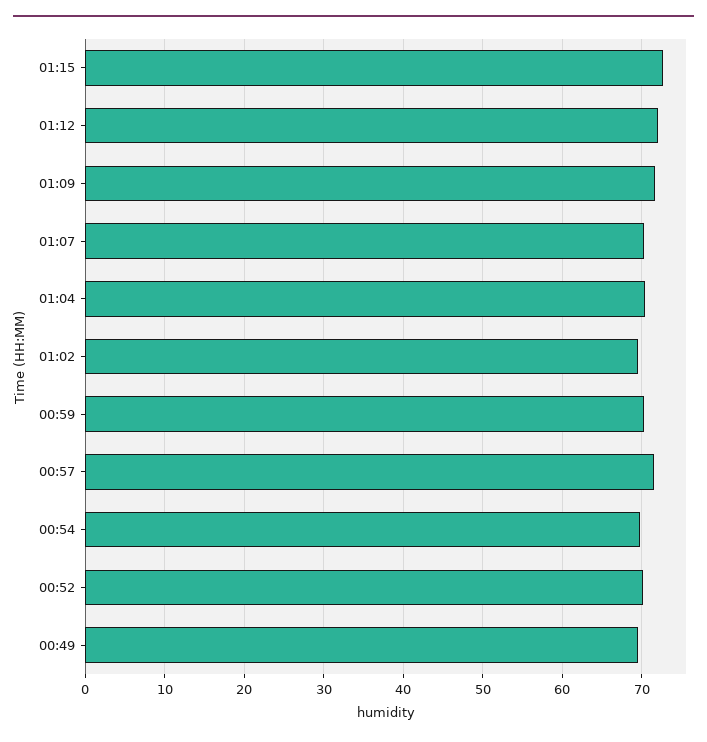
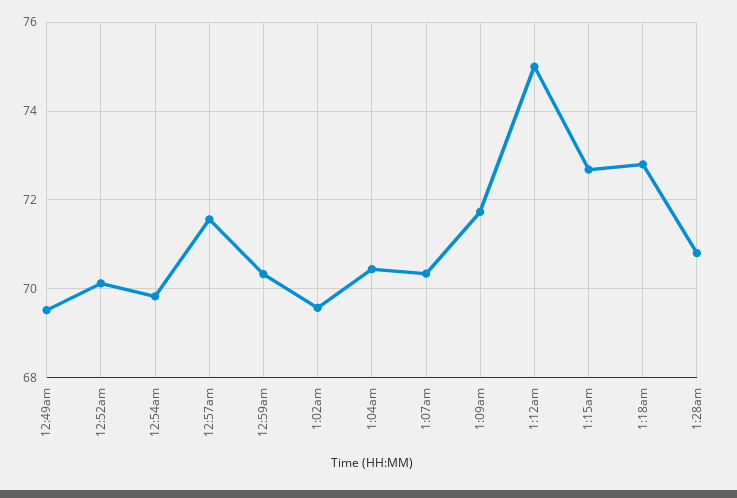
01:12: 72 -> 75
1:18am: none -> 72.8
1:28am: none -> 70.8

